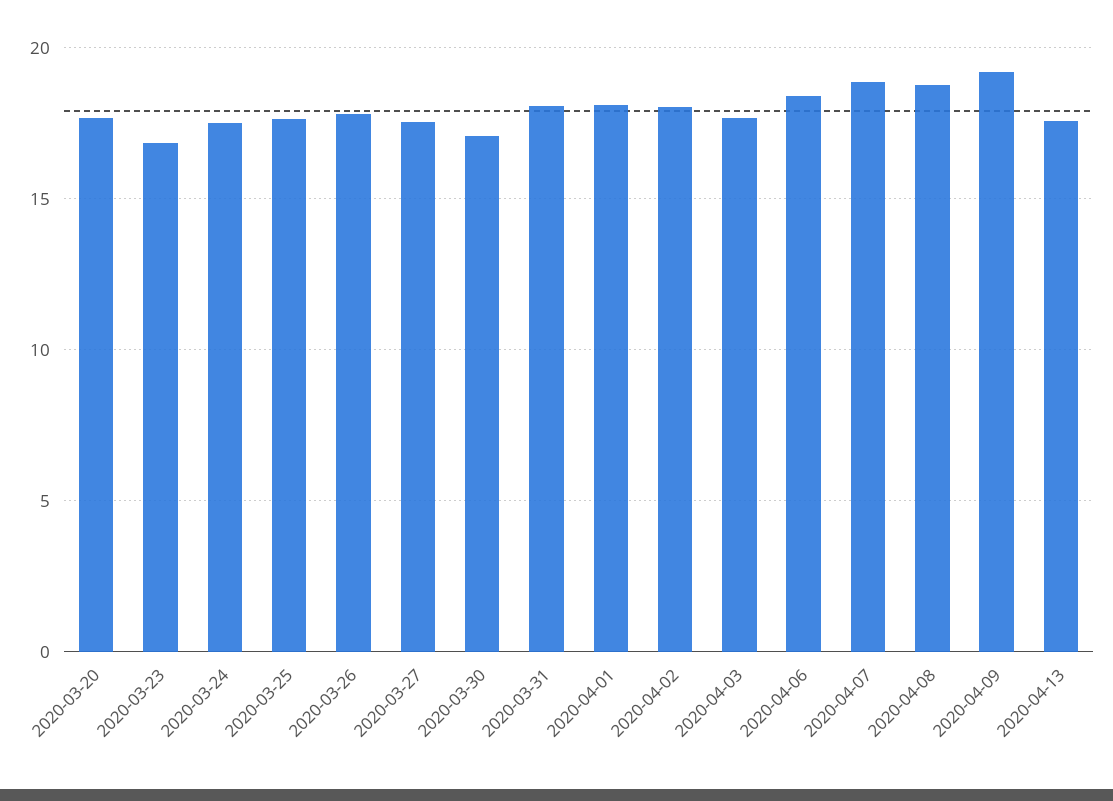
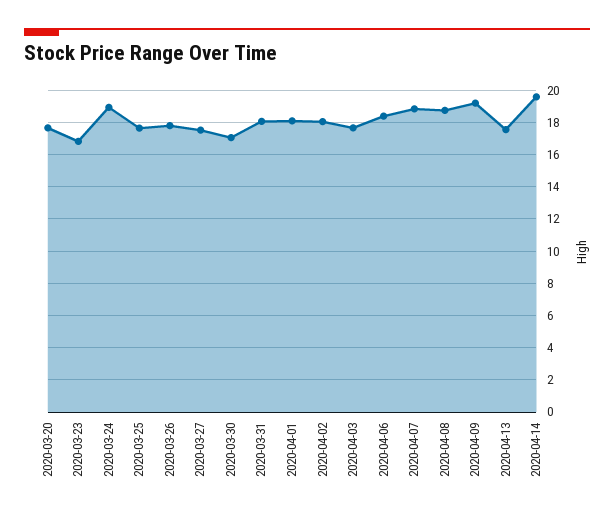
2020-03-24: 17.5 -> 19
2020-04-14: none -> 19.5

